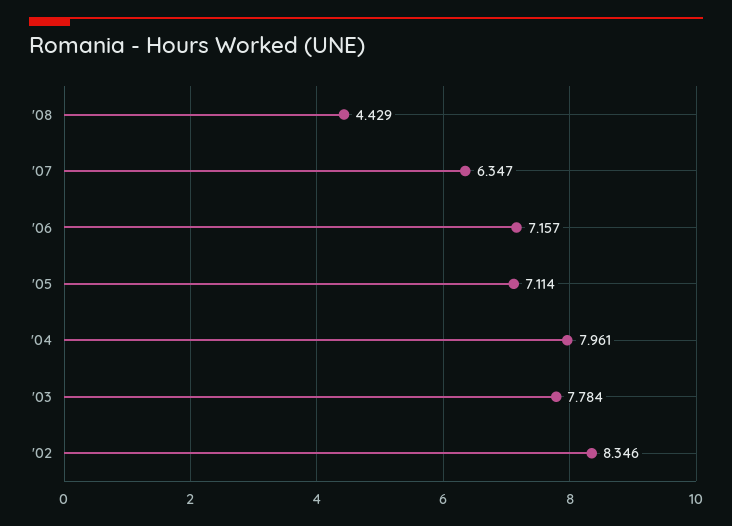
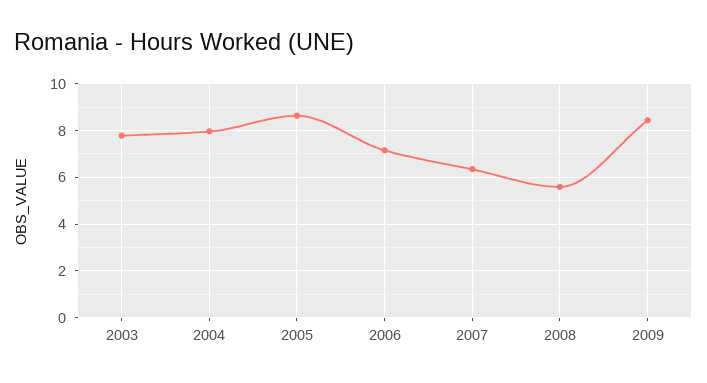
'08: 4.429 -> 5.5
'05: 7.114 -> 8.5
'02: 8.346 -> none
2009: none -> 8.5

